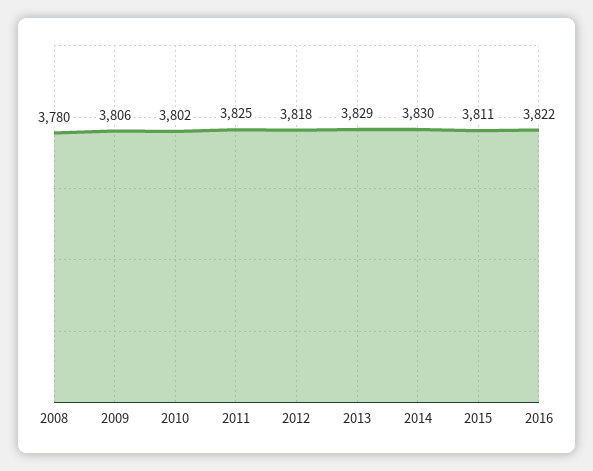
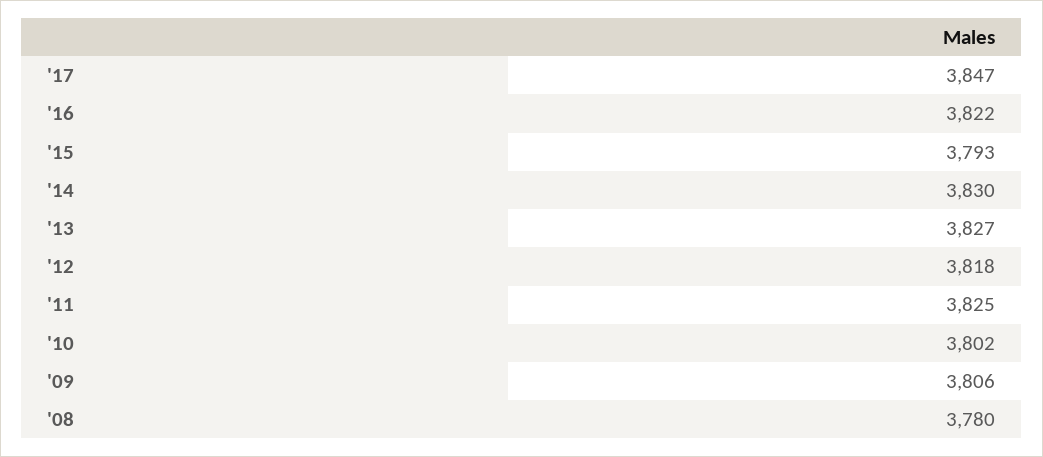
2013: 3829 -> 3827
2015: 3811 -> 3793
'17: none -> 3847

